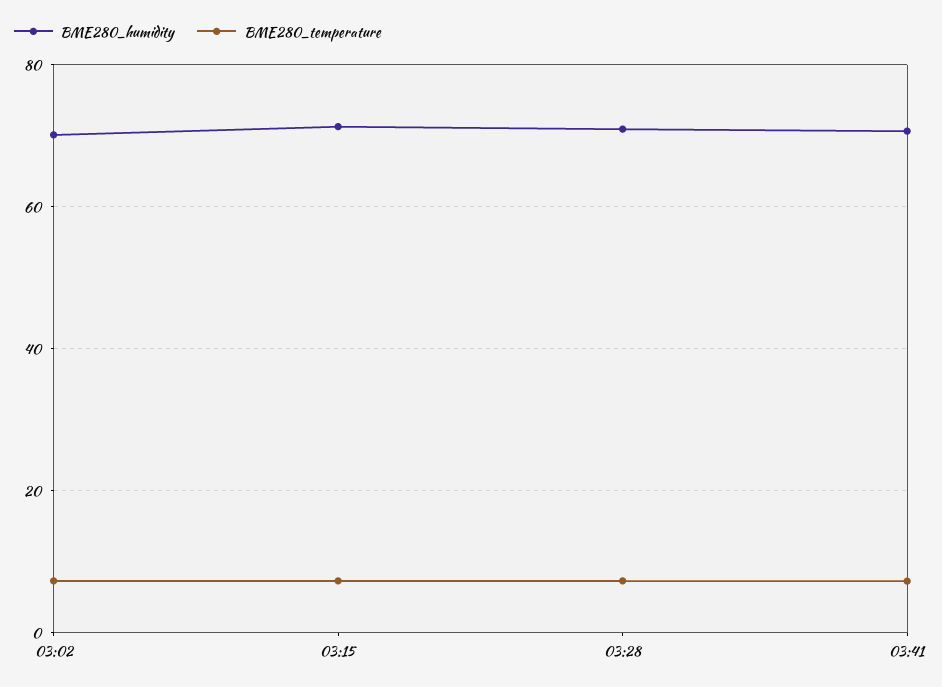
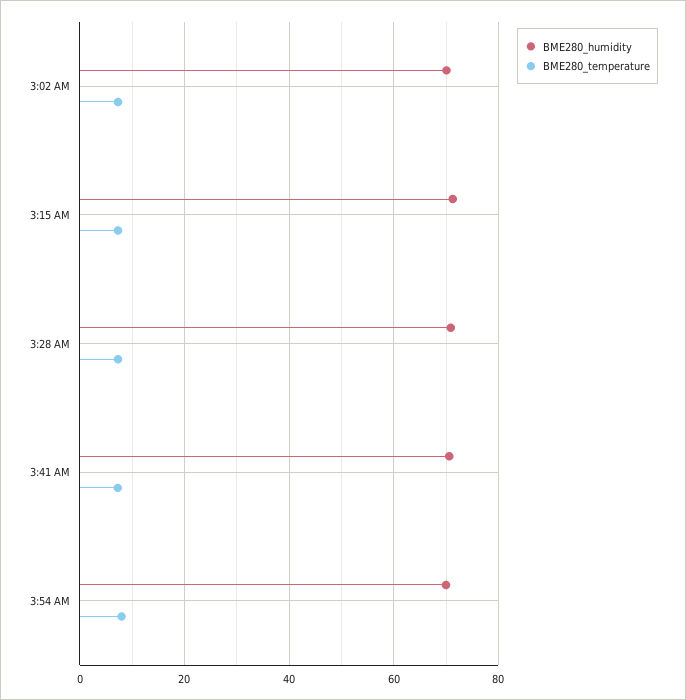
BME280_humidity, 3:54 AM: none -> 70
BME280_temperature, 3:54 AM: none -> 8

